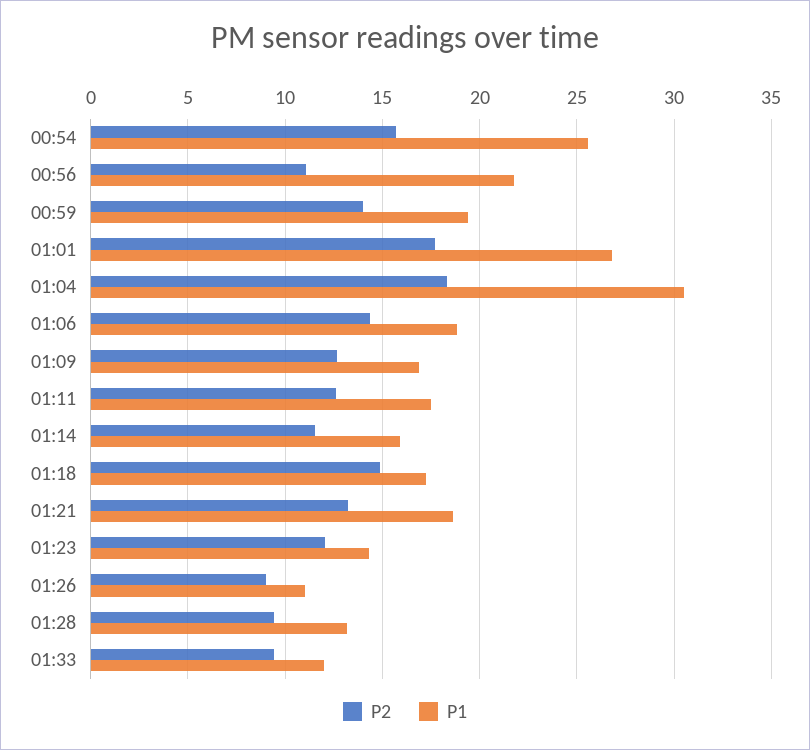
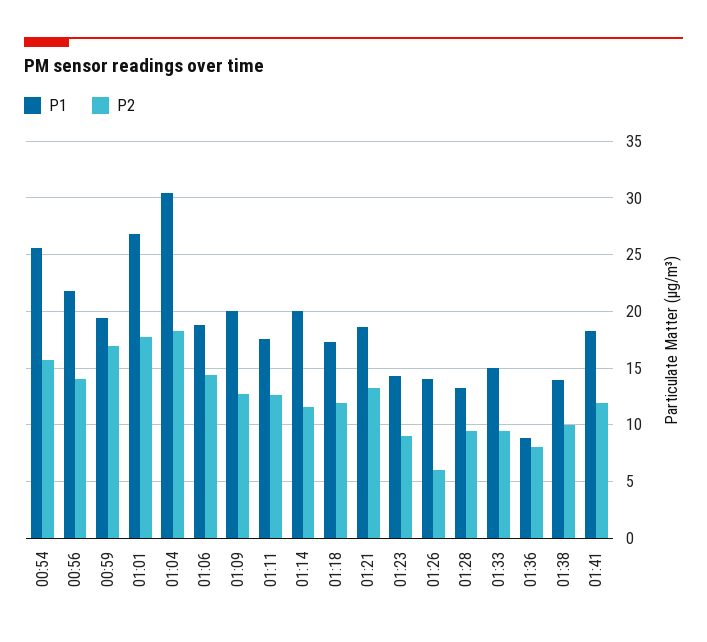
P2, 00:56: 11 -> 14
P2, 00:59: 14 -> 17
P1, 01:09: 17 -> 20
P1, 01:14: 16 -> 20
P2, 01:18: 15 -> 12
P2, 01:23: 12 -> 9
P2, 01:26: 9 -> 6
P1, 01:26: 11 -> 14
P1, 01:33: 12 -> 15
P1, 01:36: none -> 9
P2, 01:36: none -> 8
P1, 01:38: none -> 14
P2, 01:38: none -> 10
P1, 01:41: none -> 18
P2, 01:41: none -> 12

